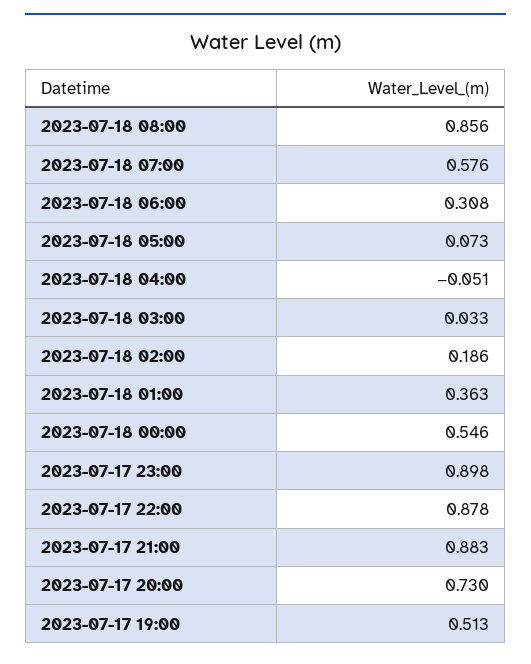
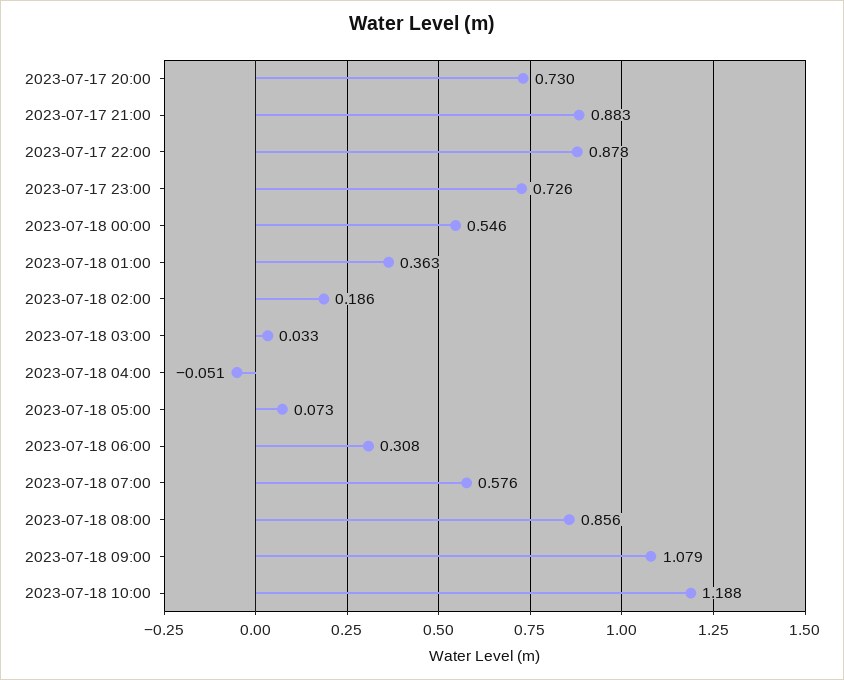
2023-07-17 23:00: 0.898 -> 0.726
2023-07-17 19:00: 0.513 -> none
2023-07-18 09:00: none -> 1.079
2023-07-18 10:00: none -> 1.188

